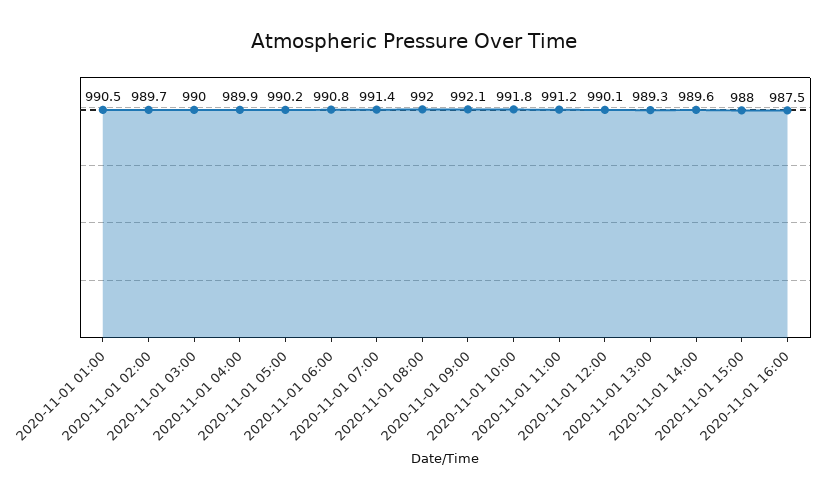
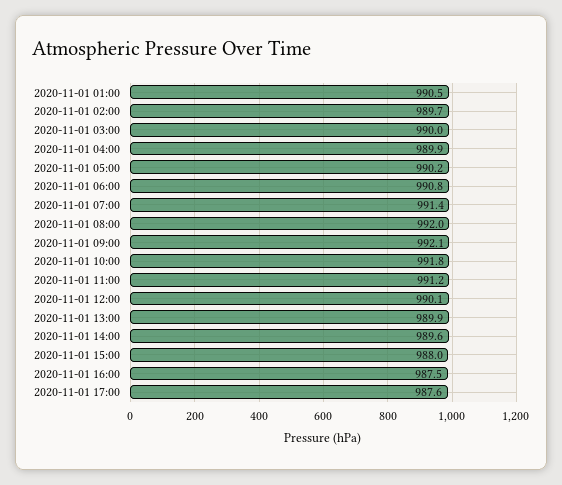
2020-11-01 13:00: 989.3 -> 989.9
2020-11-01 17:00: none -> 987.6

